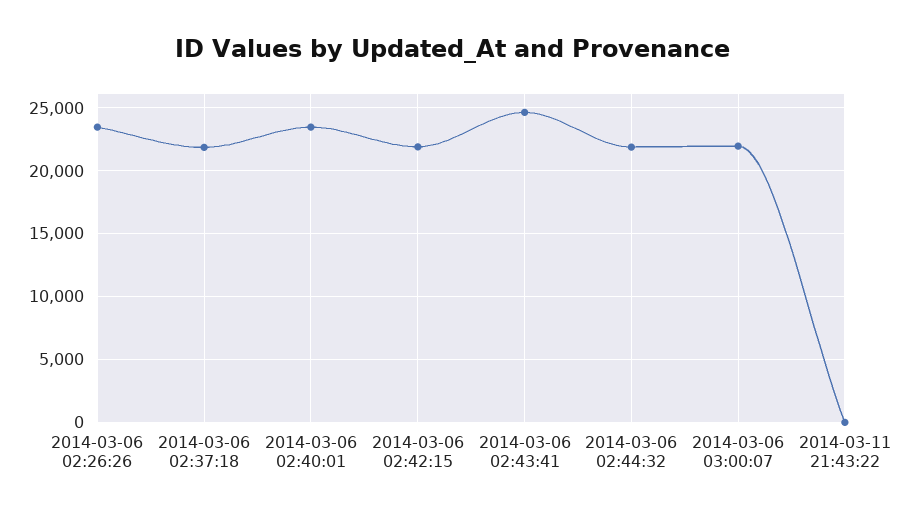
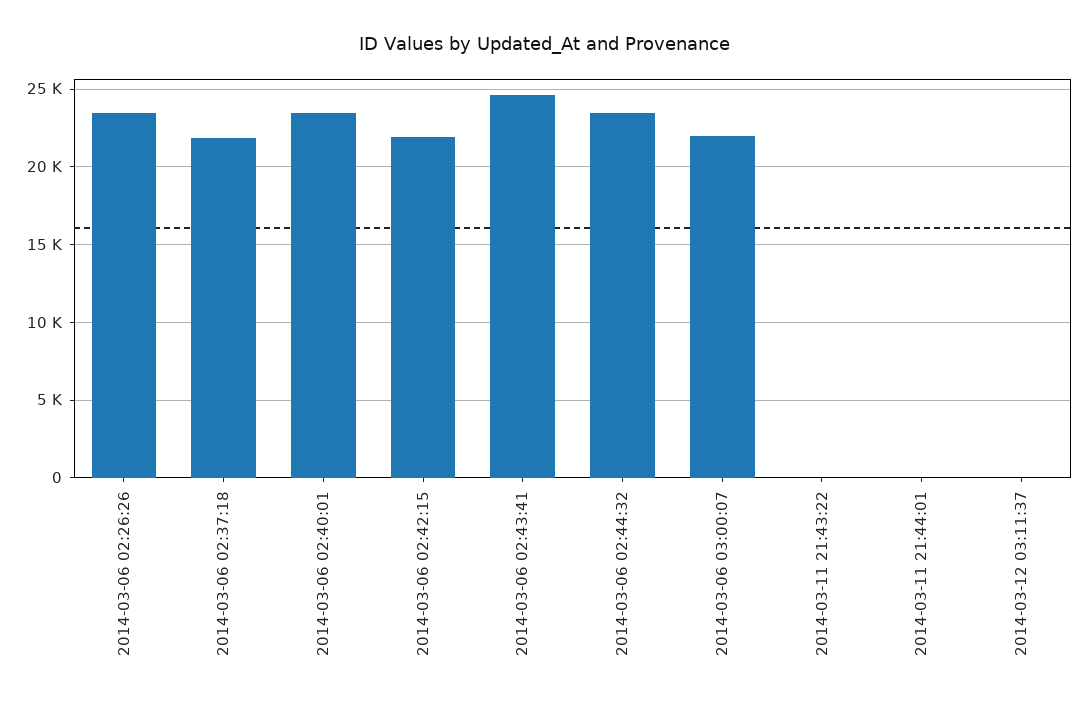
2014-03-06 02:44:32: 22000 -> 23500
2014-03-11 21:44:01: none -> 0
2014-03-12 03:11:37: none -> 0

